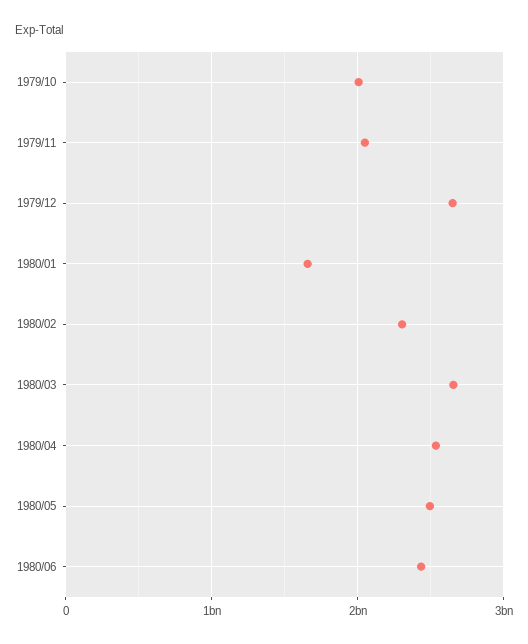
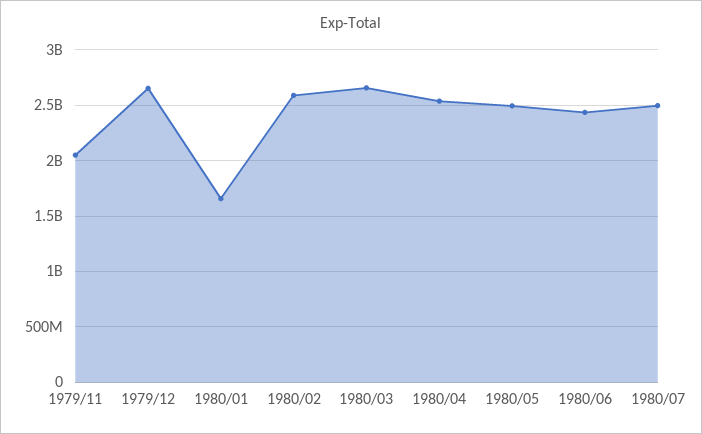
1979/10: 2000000000 -> none
1980/02: 2300000000 -> 2600000000
1980/07: none -> 2500000000

